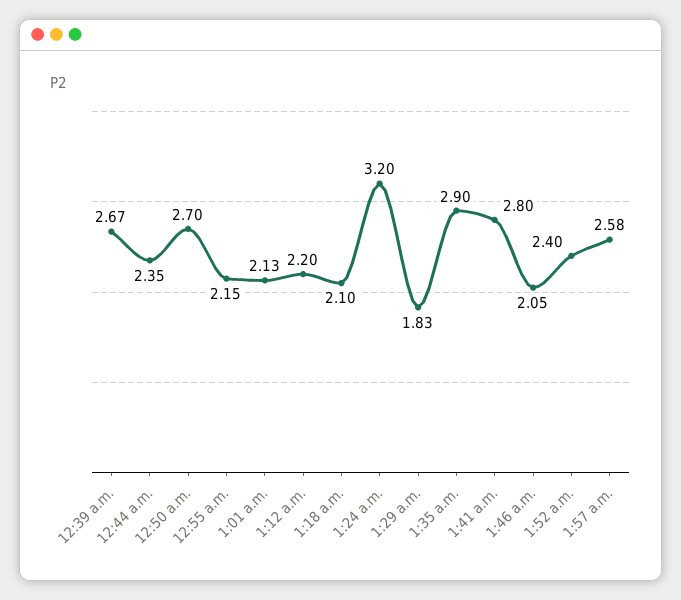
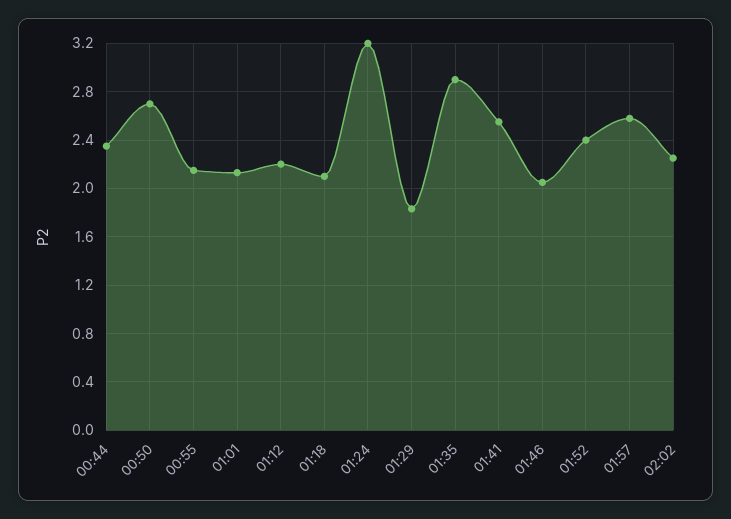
12:39 a.m.: 2.67 -> none
1:41 a.m.: 2.8 -> 2.55
02:02: none -> 2.25

